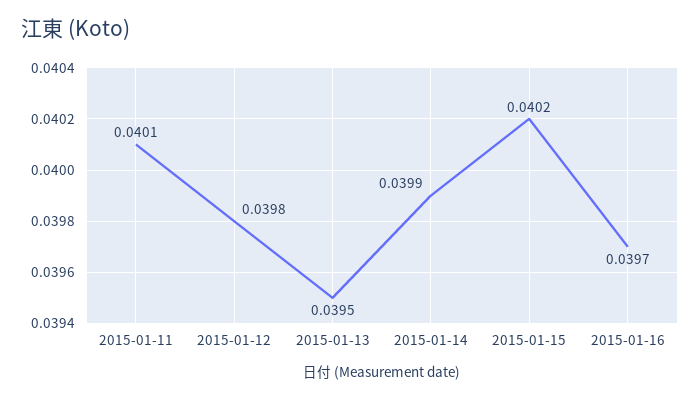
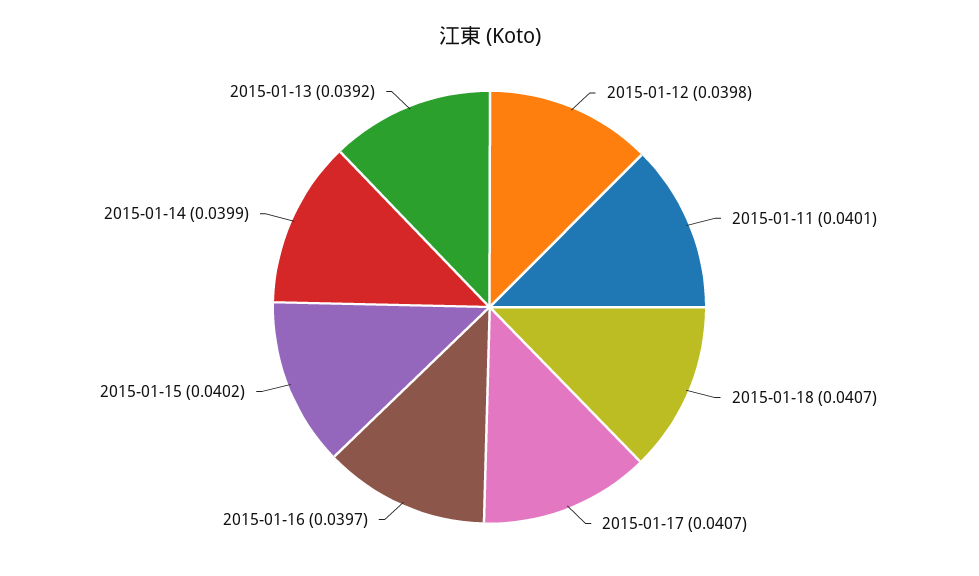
2015-01-13: 0.0395 -> 0.0392
2015-01-18: none -> 0.0407
2015-01-17: none -> 0.0407

